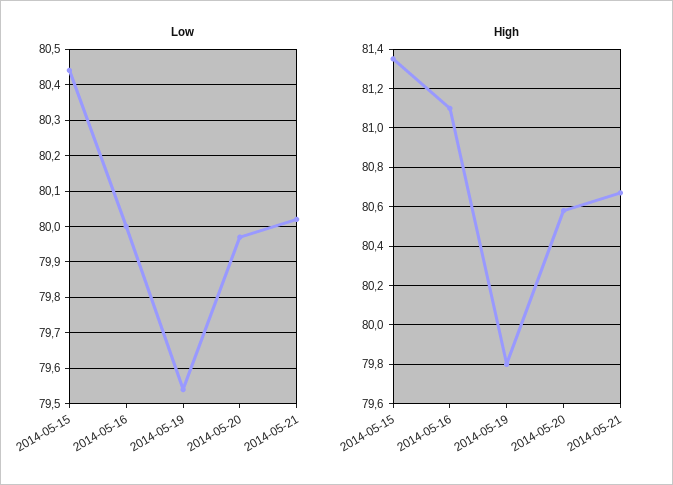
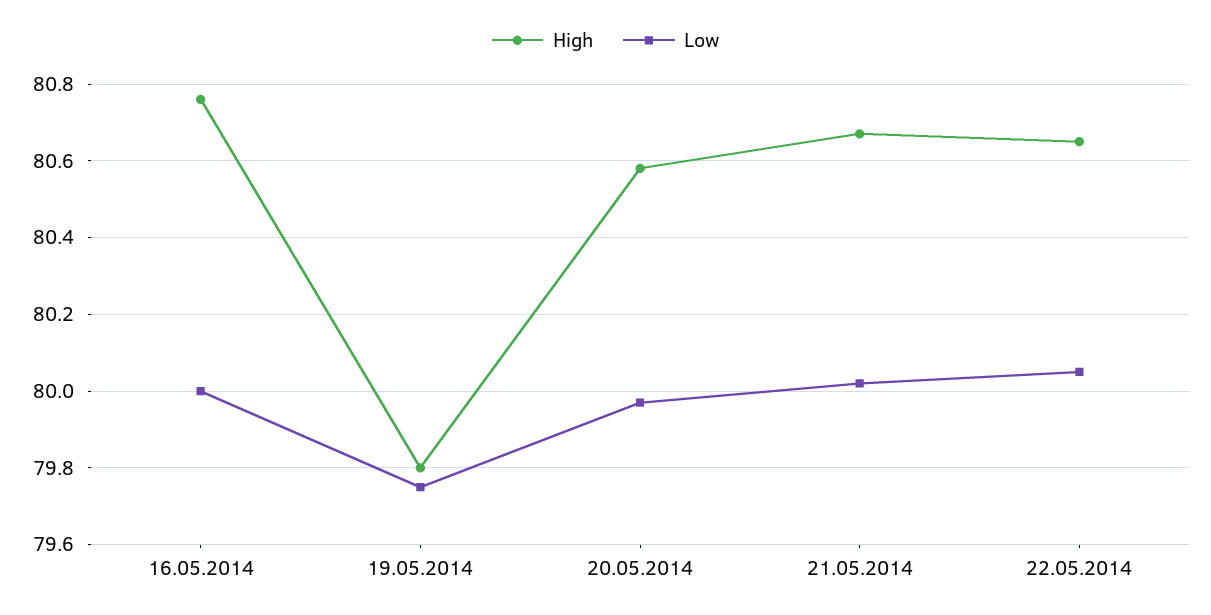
Low, 2014-05-15: 80.45 -> none
Low, 2014-05-19: 79.55 -> 79.75
High, 2014-05-15: 81.35 -> none
High, 2014-05-16: 81.1 -> 80.75
High, 22.05.2014: none -> 80.65
Low, 22.05.2014: none -> 80.05

